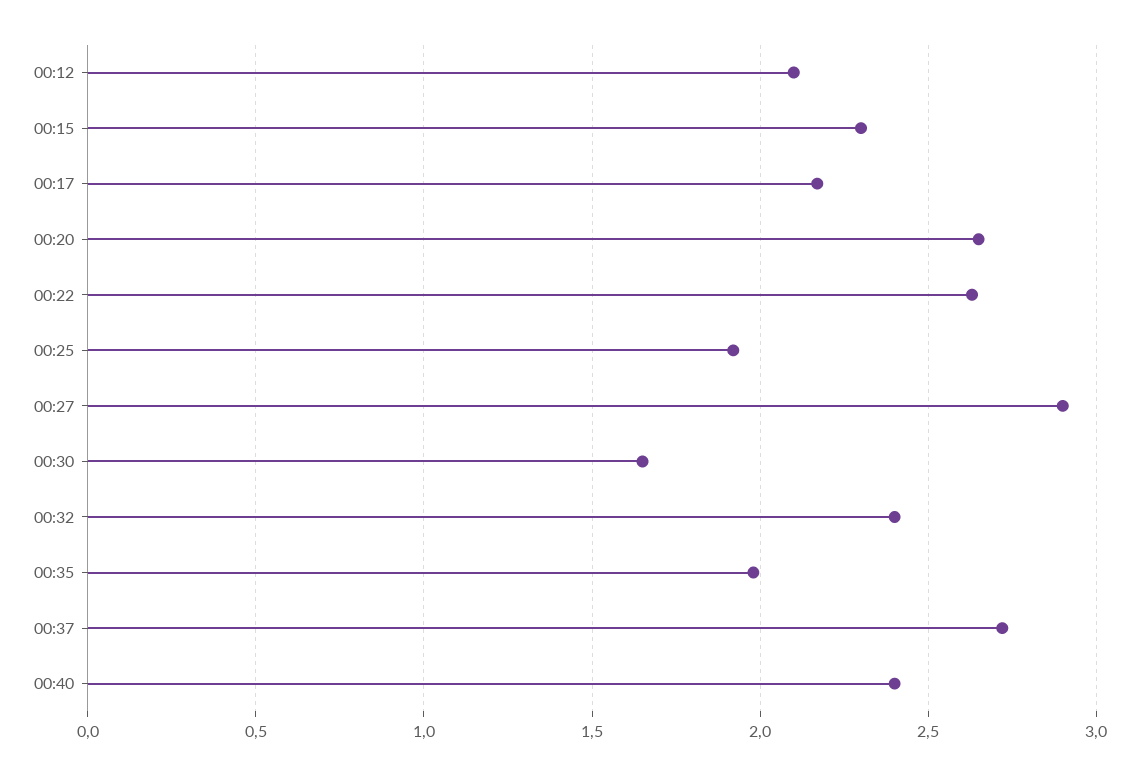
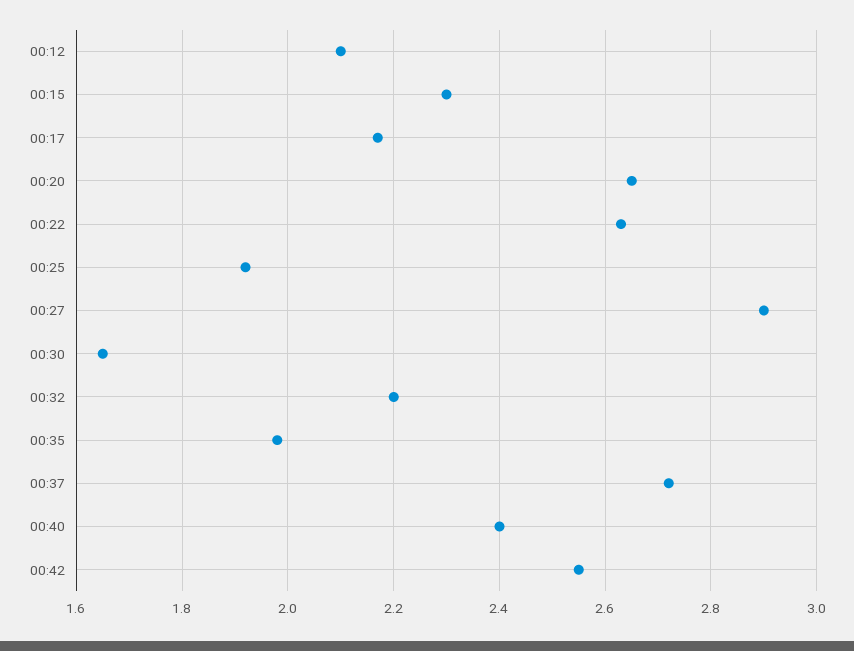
00:32: 2.4 -> 2.2
00:42: none -> 2.55

